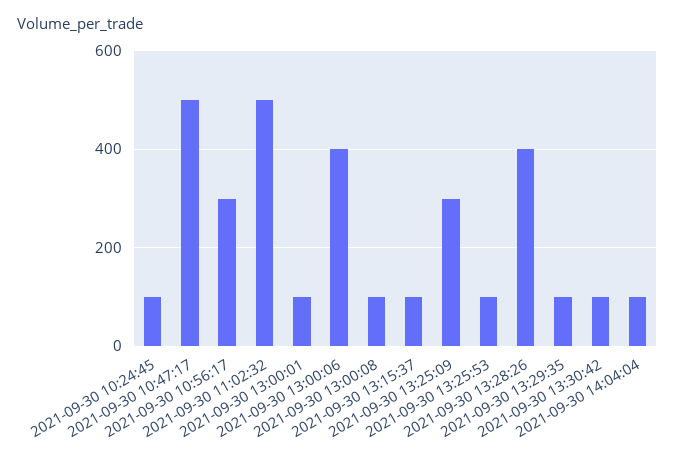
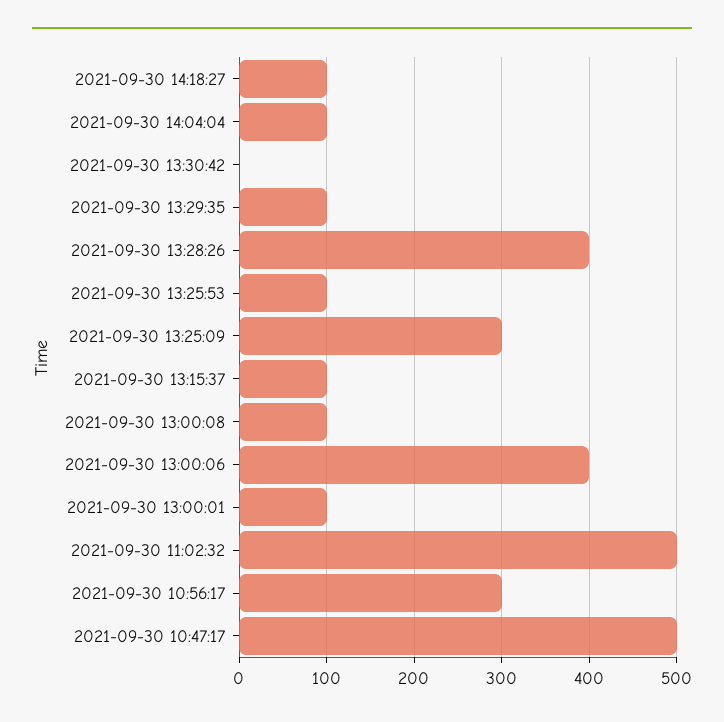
2021-09-30 10:24:45: 100 -> none
2021-09-30 13:30:42: 100 -> 0
2021-09-30 14:18:27: none -> 100

